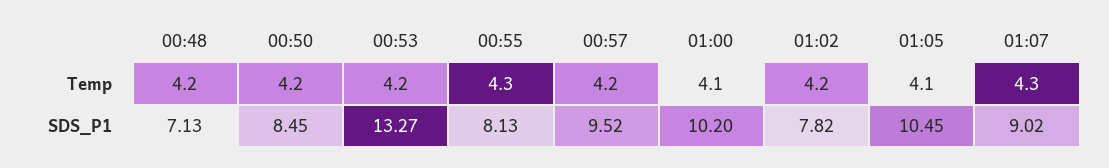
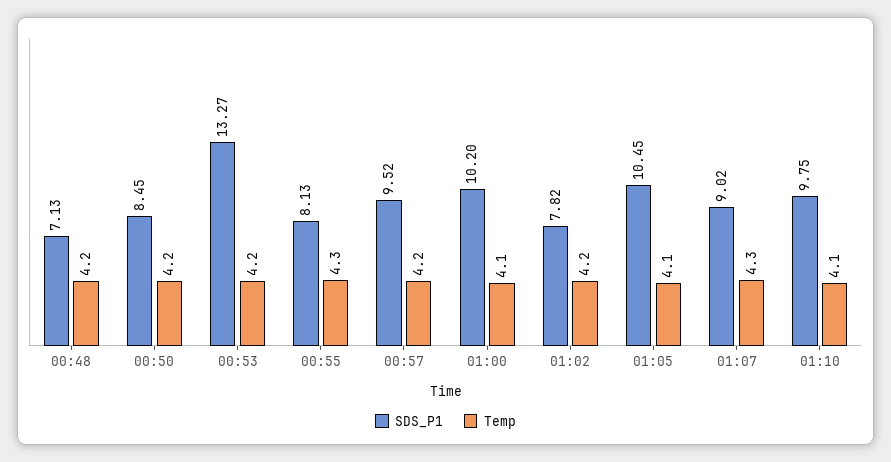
SDS_P1, 01:10: none -> 9.75
Temp, 01:10: none -> 4.1

